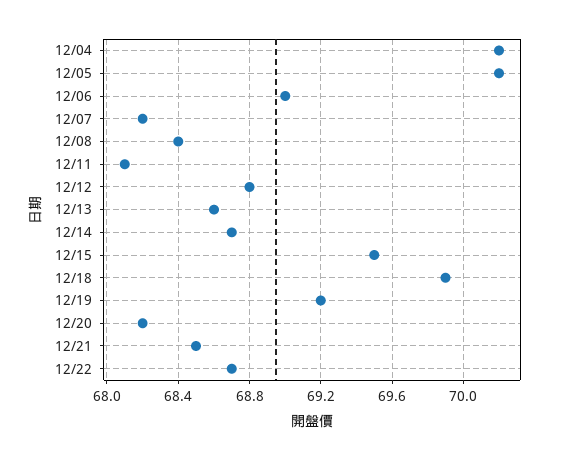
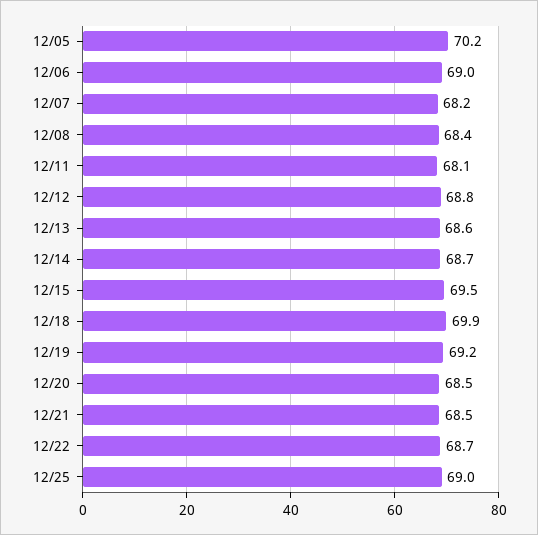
12/04: 70.2 -> none
12/20: 68.2 -> 68.5
12/25: none -> 69

